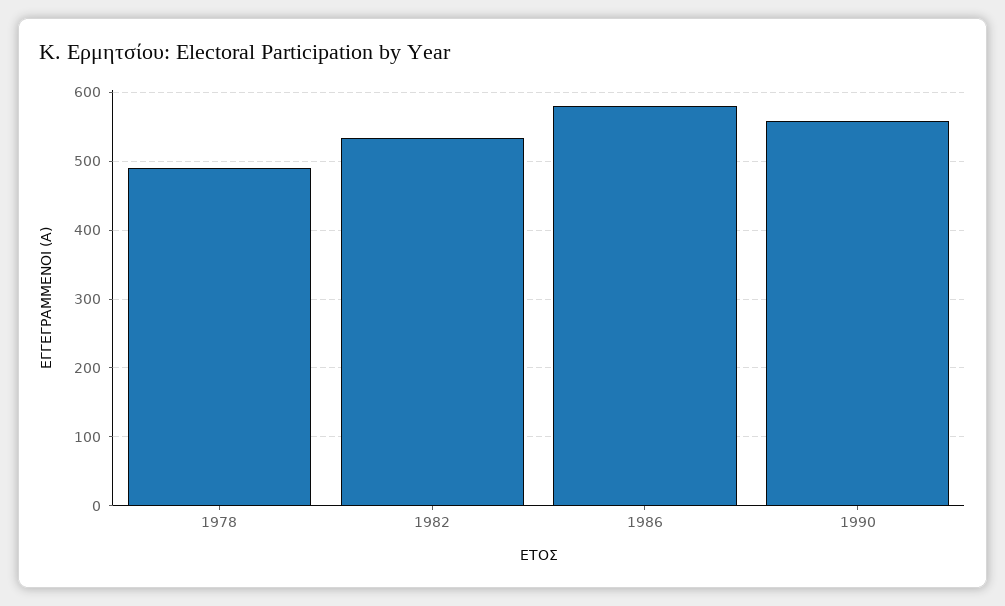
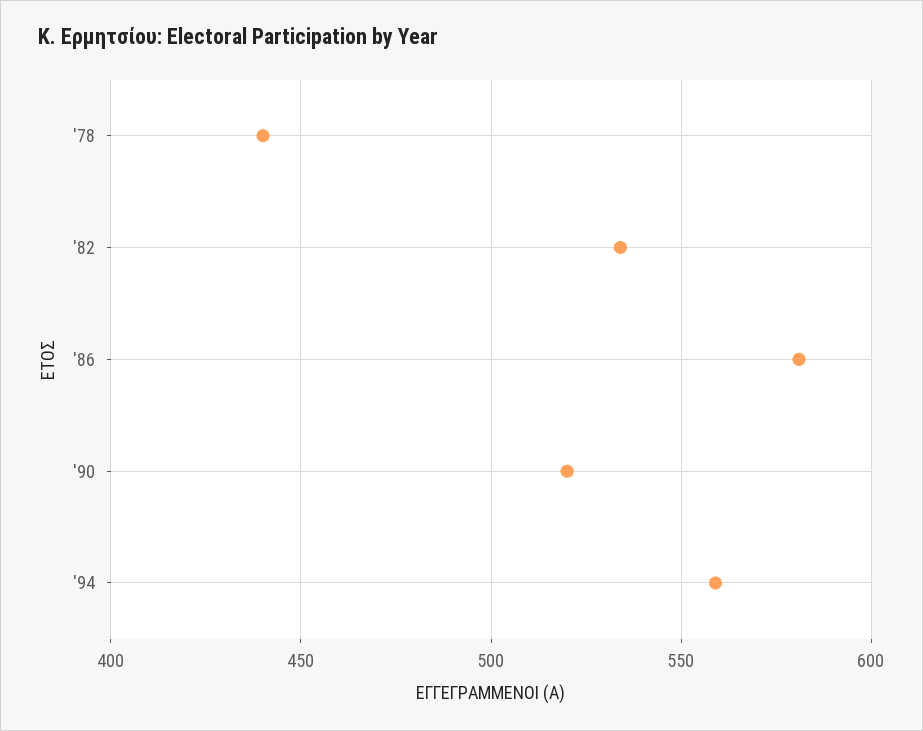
1978: 490 -> 440
1990: 560 -> 520
'94: none -> 560

